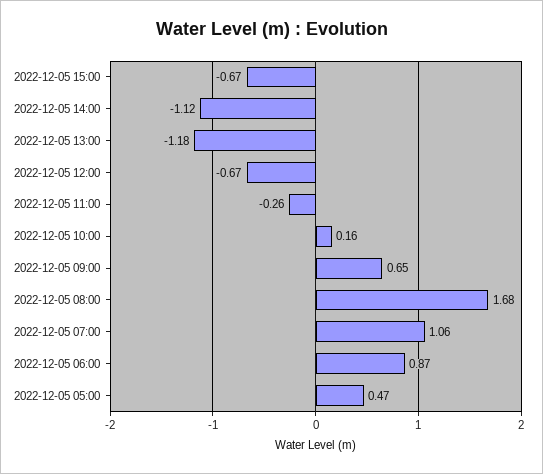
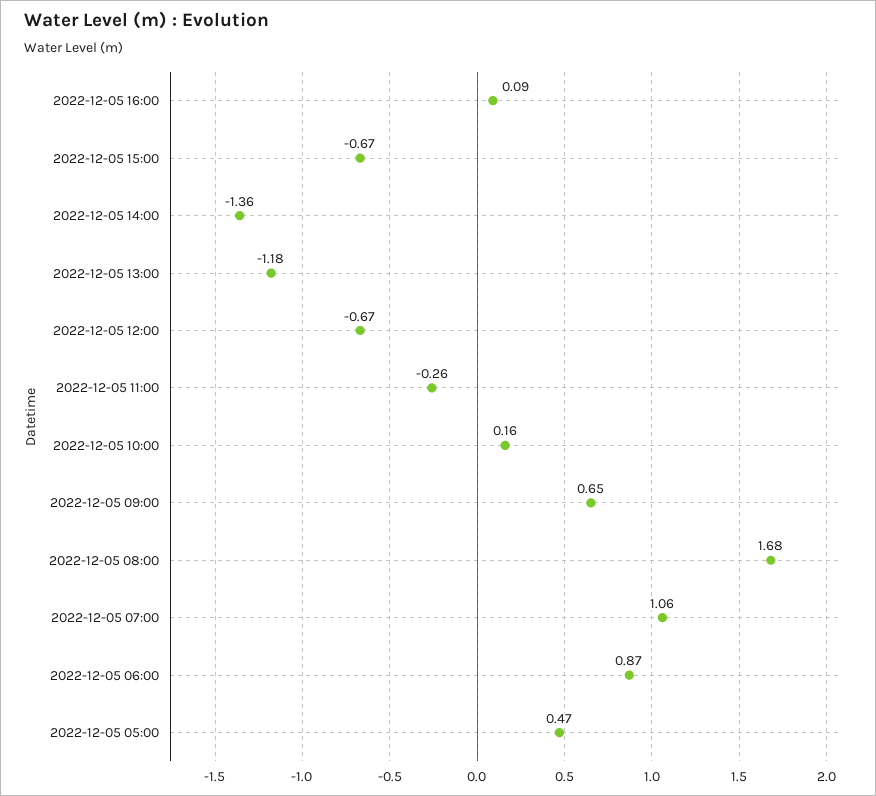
2022-12-05 14:00: -1.12 -> -1.36
2022-12-05 16:00: none -> 0.09

